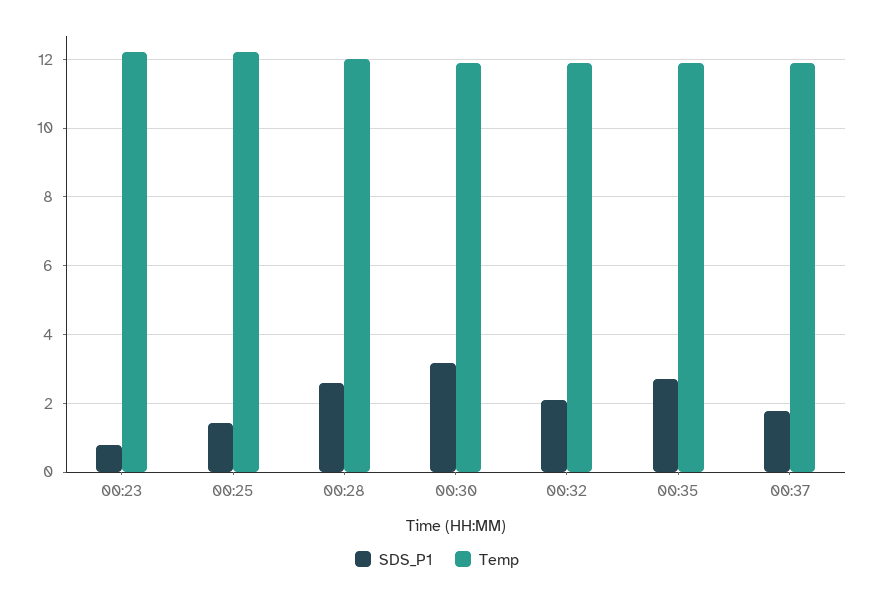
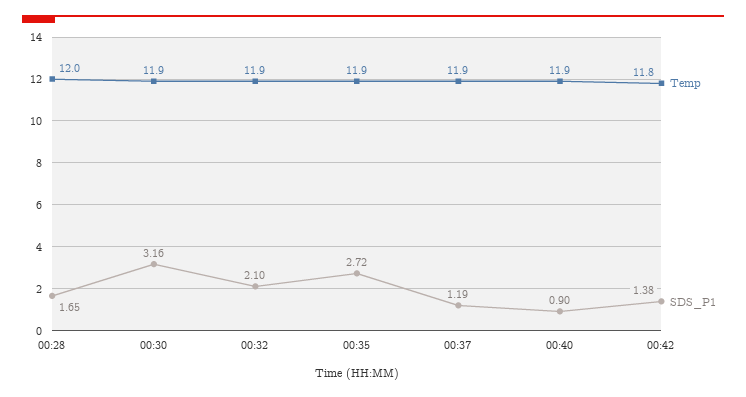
SDS_P1, 00:23: 0.8 -> none
Temp, 00:23: 12.2 -> none
SDS_P1, 00:25: 1.4 -> none
Temp, 00:25: 12.2 -> none
SDS_P1, 00:28: 2.6 -> 1.65
SDS_P1, 00:37: 1.8 -> 1.19
Temp, 00:40: none -> 11.9
SDS_P1, 00:40: none -> 0.9
Temp, 00:42: none -> 11.8
SDS_P1, 00:42: none -> 1.38

